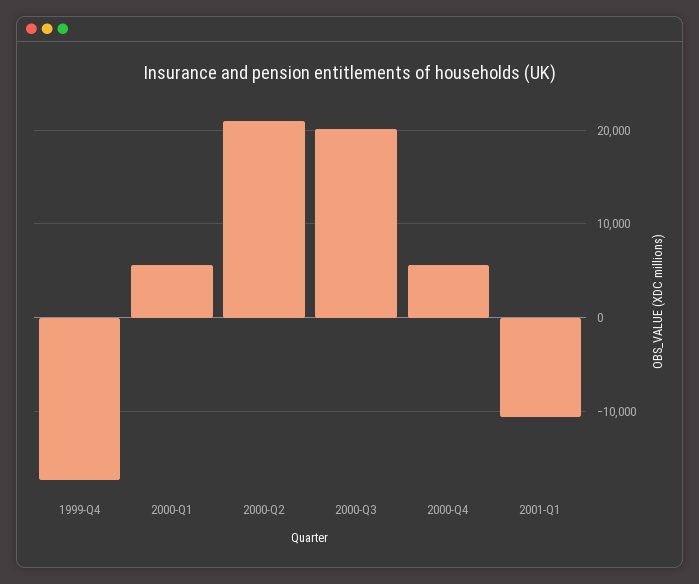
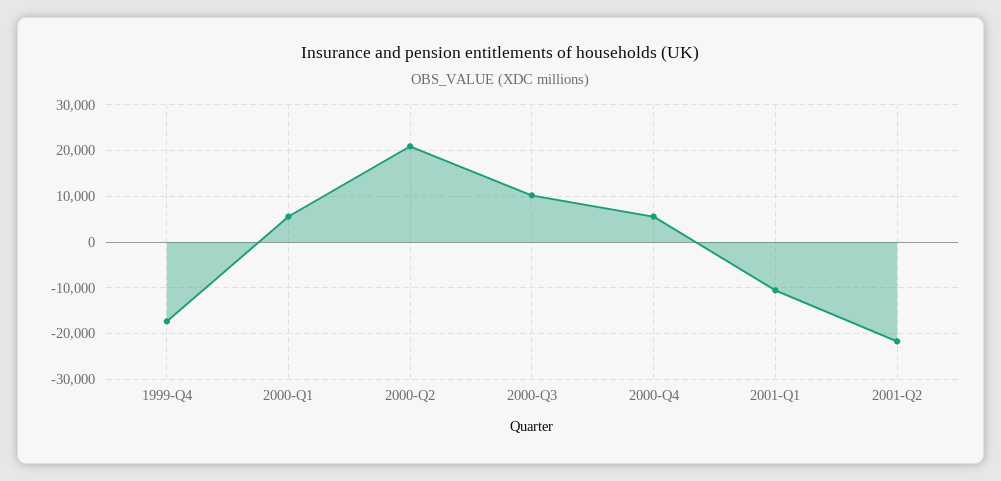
2000-Q3: 20000 -> 10000
2001-Q2: none -> -22000

